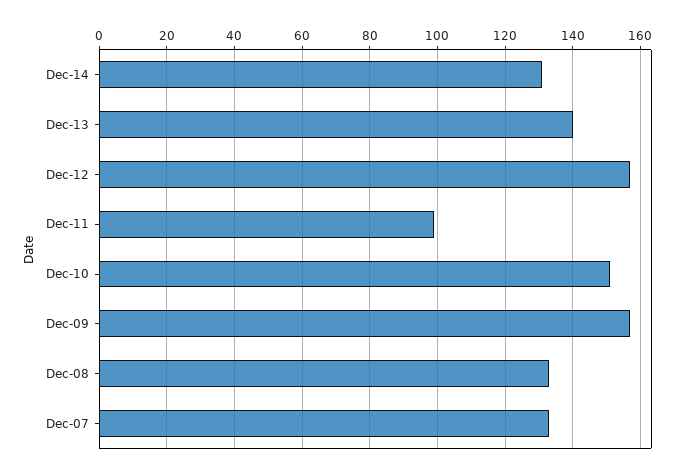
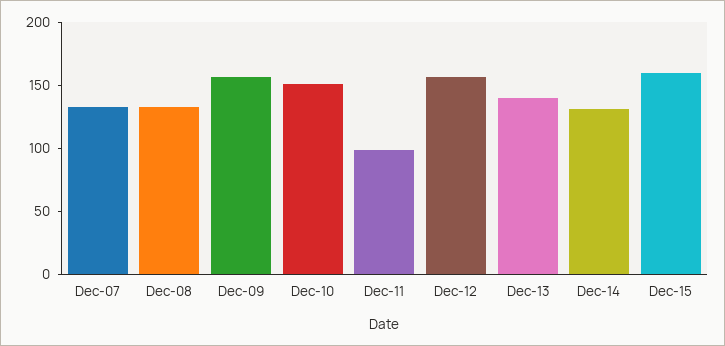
Dec-15: none -> 160

